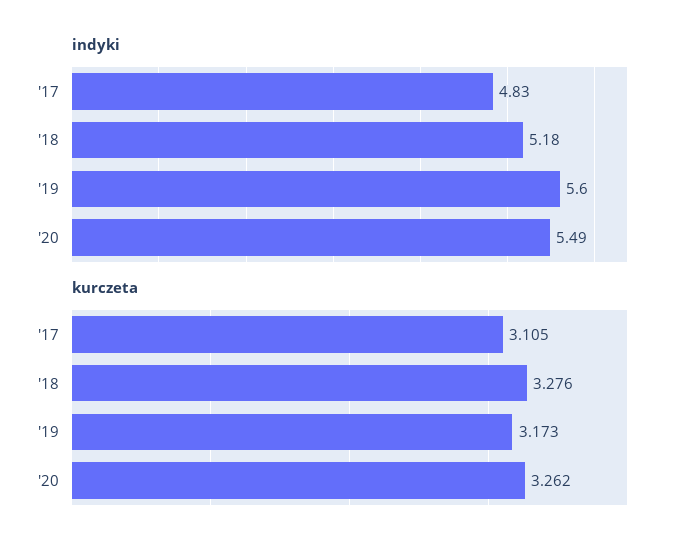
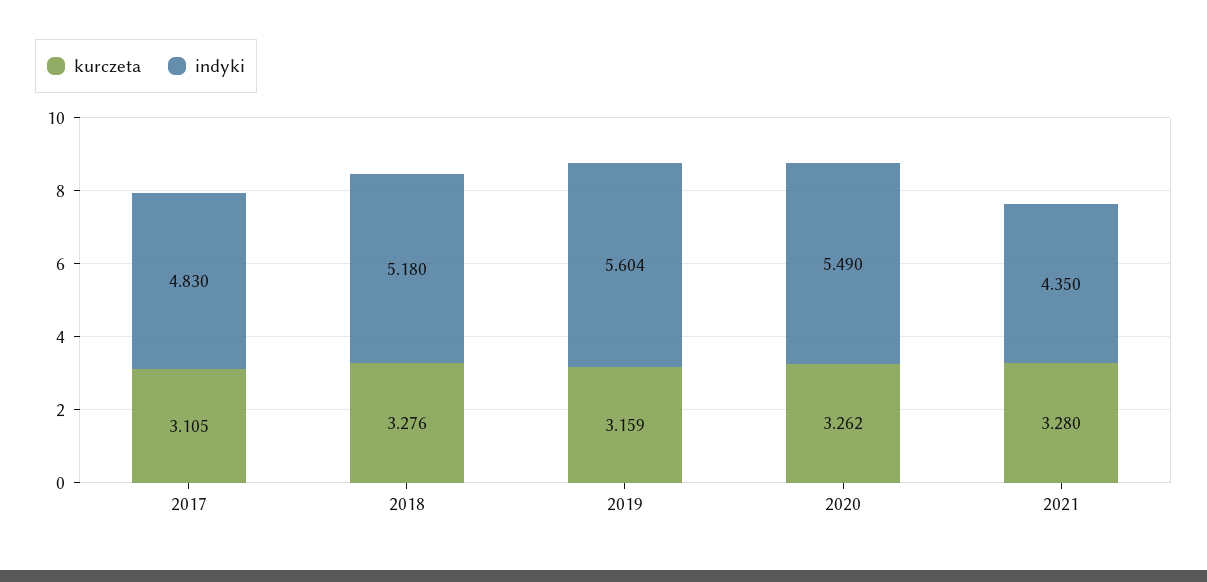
kurczeta, '19: 3.173 -> 3.159
kurczeta, 2021: none -> 3.28
indyki, 2021: none -> 4.35

